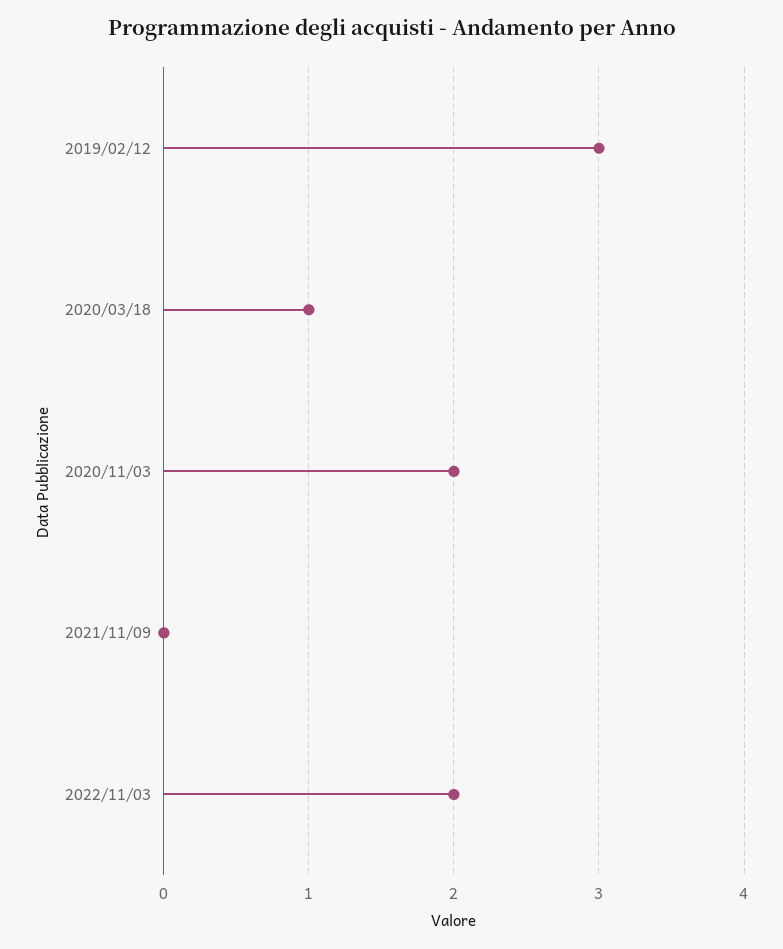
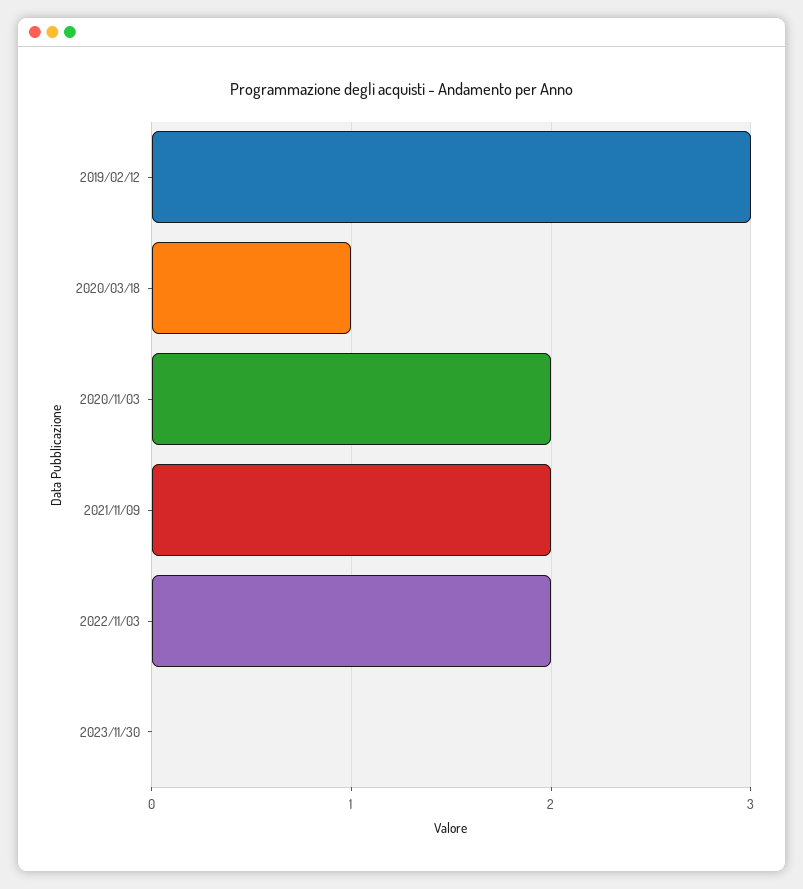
2021/11/09: 0 -> 2
2023/11/30: none -> 0

